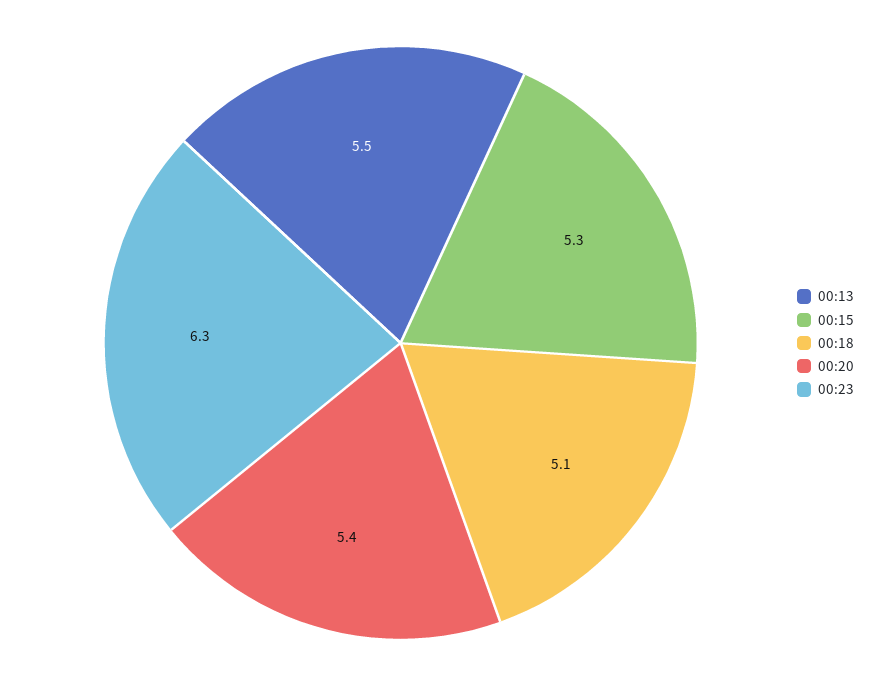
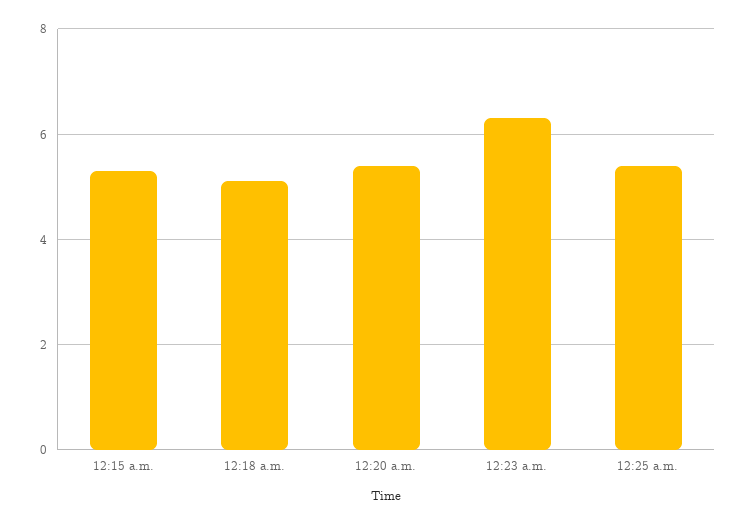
00:13: 5.5 -> none
12:25 a.m.: none -> 5.5

